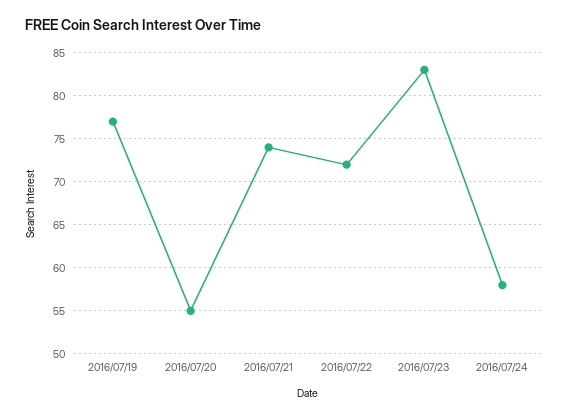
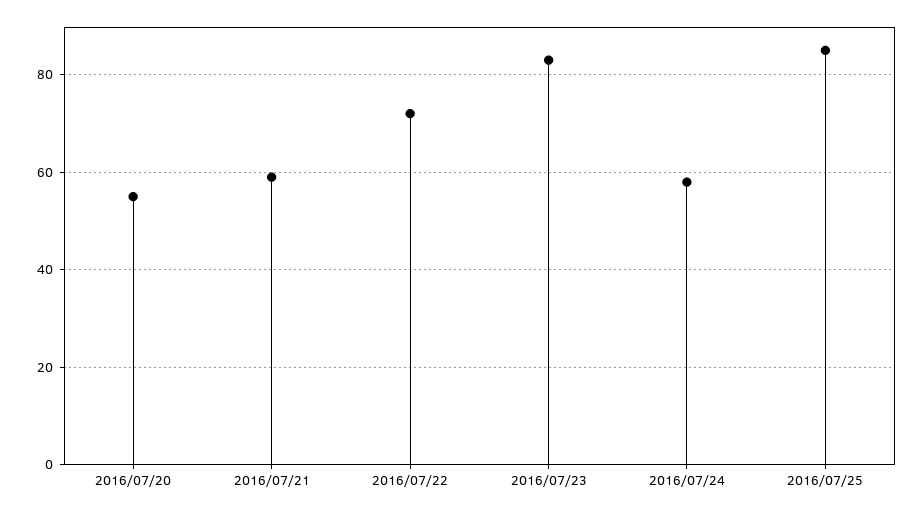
2016/07/19: 77 -> none
2016/07/21: 74 -> 60
2016/07/25: none -> 85

